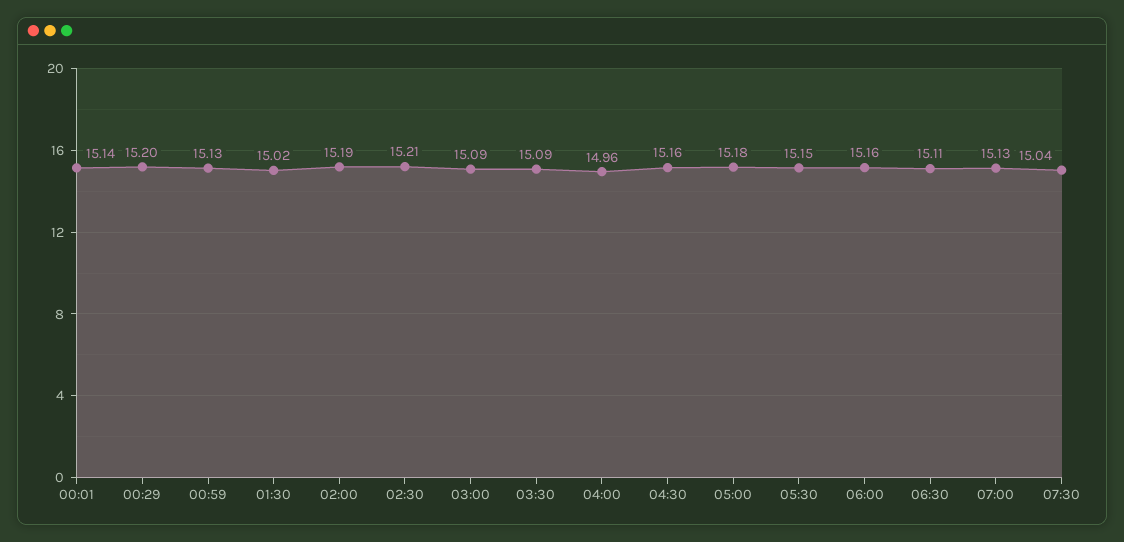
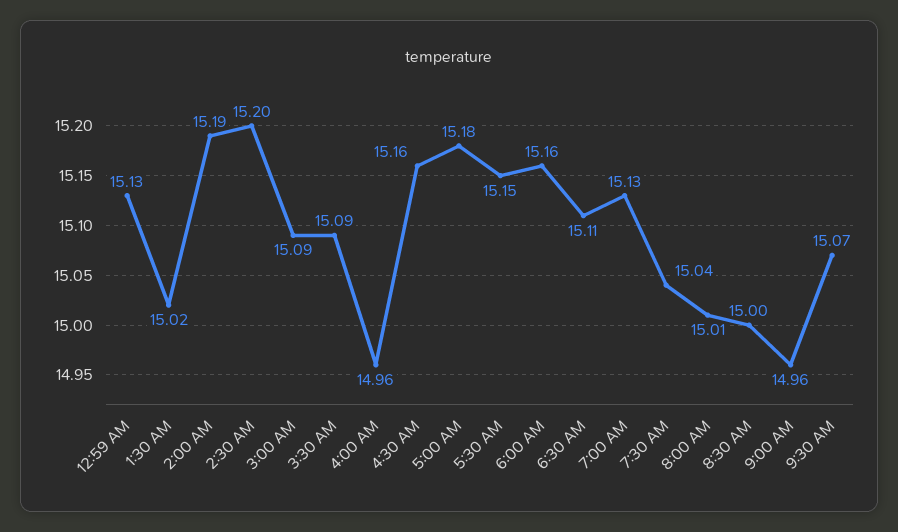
00:01: 15.14 -> none
00:29: 15.2 -> none
02:30: 15.21 -> 15.2
8:00 AM: none -> 15.01
8:30 AM: none -> 15
9:00 AM: none -> 14.96
9:30 AM: none -> 15.07

